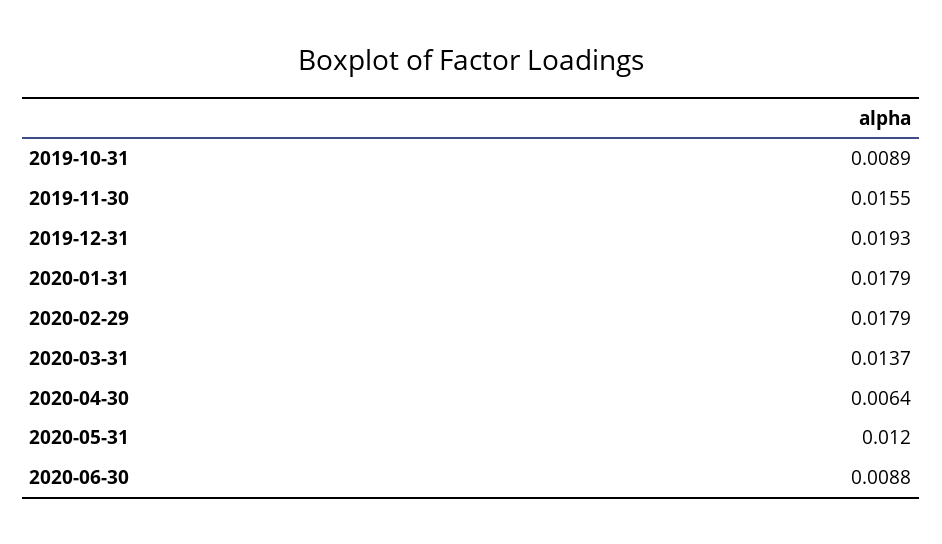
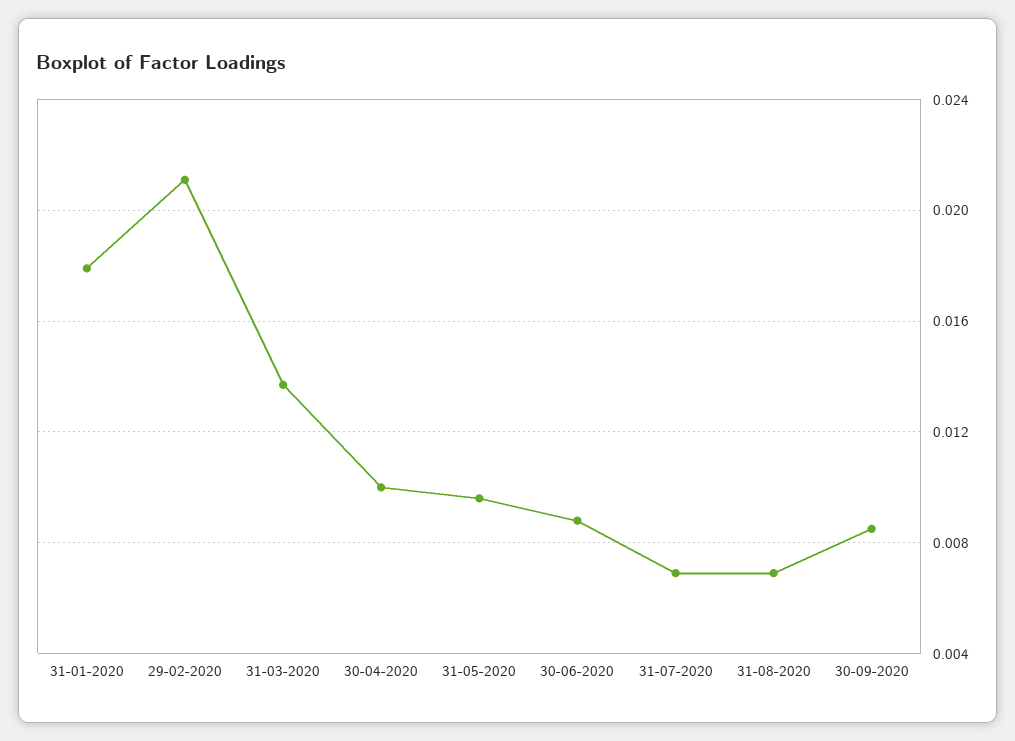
2019-10-31: 0.0089 -> none
2019-11-30: 0.0155 -> none
2019-12-31: 0.0193 -> none
2020-02-29: 0.0179 -> 0.021
2020-04-30: 0.0064 -> 0.01
2020-05-31: 0.012 -> 0.0095
31-07-2020: none -> 0.007
31-08-2020: none -> 0.007
30-09-2020: none -> 0.0085

